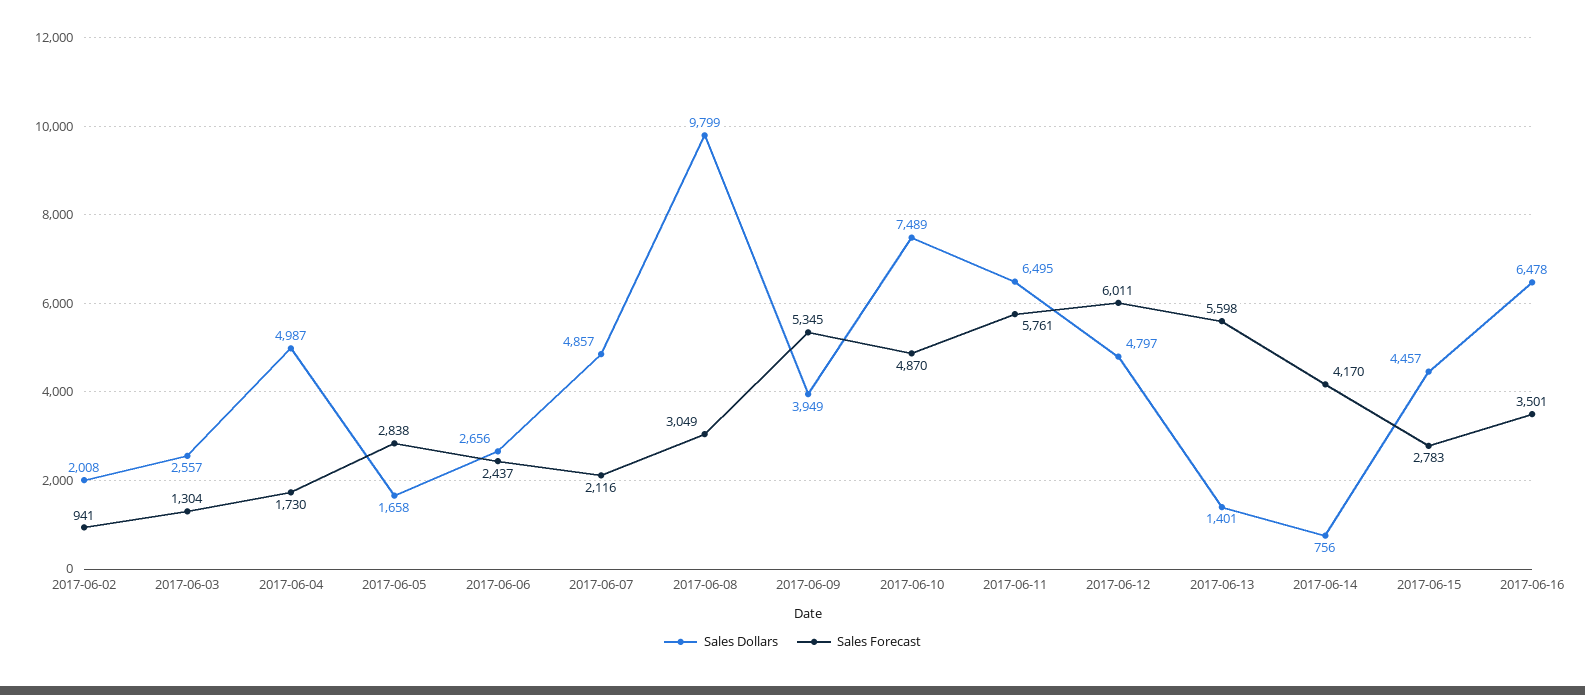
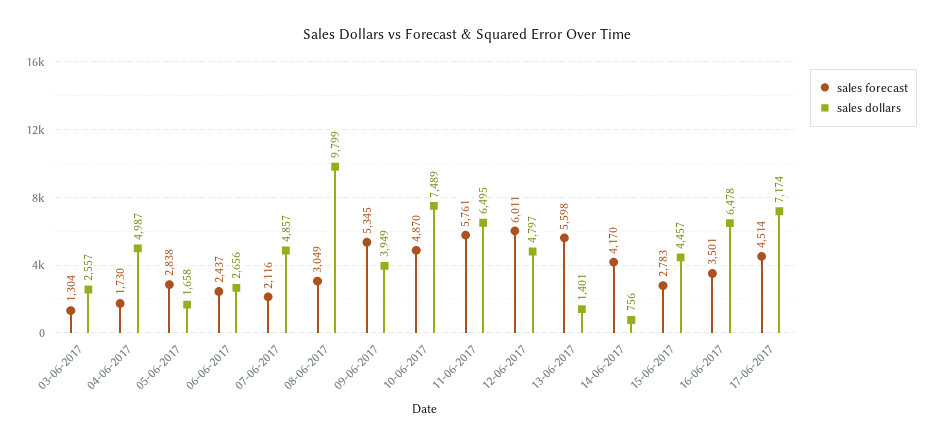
Sales Dollars, 2017-06-02: 2008 -> none
Sales Forecast, 2017-06-02: 941 -> none
Sales Forecast, 17-06-2017: none -> 4514
Sales Dollars, 17-06-2017: none -> 7174

